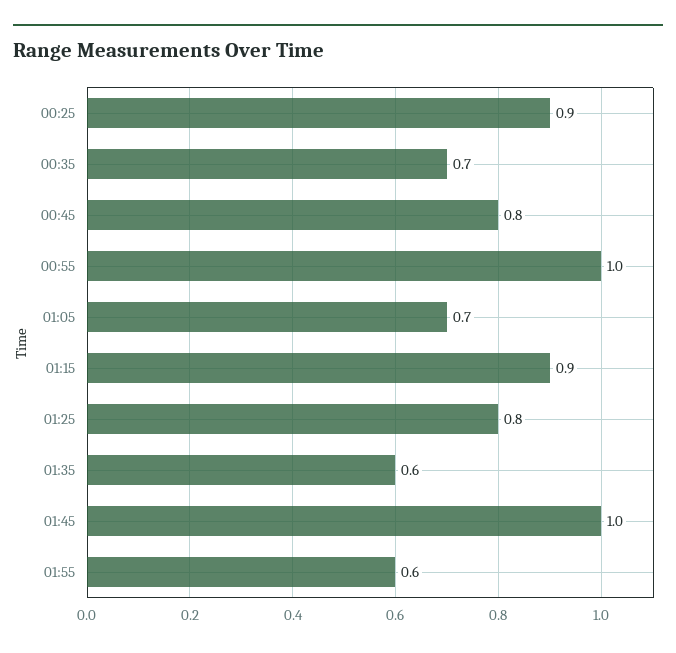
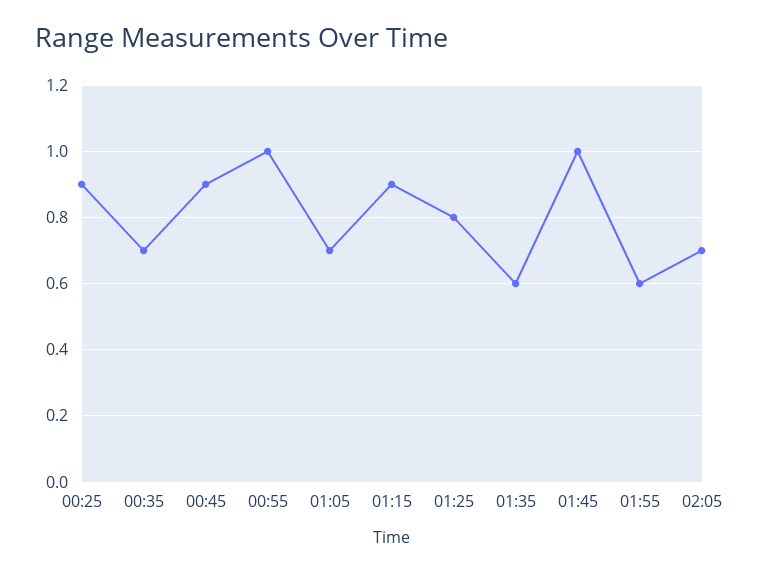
00:45: 0.8 -> 0.9
02:05: none -> 0.7

